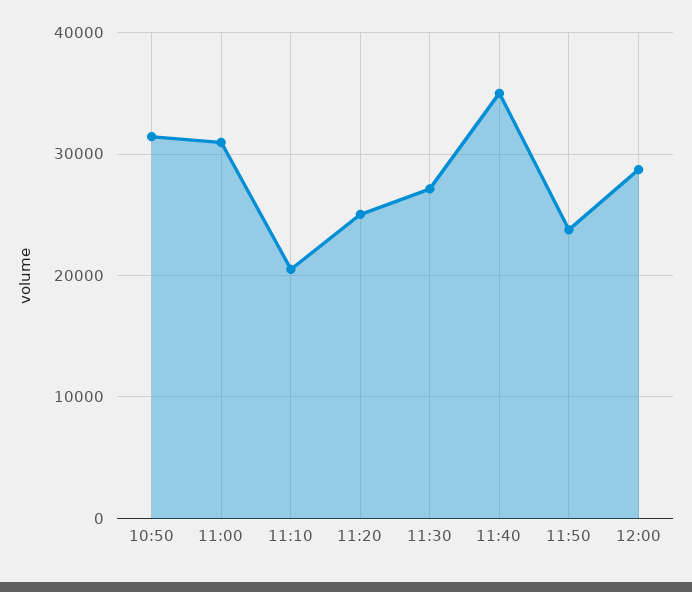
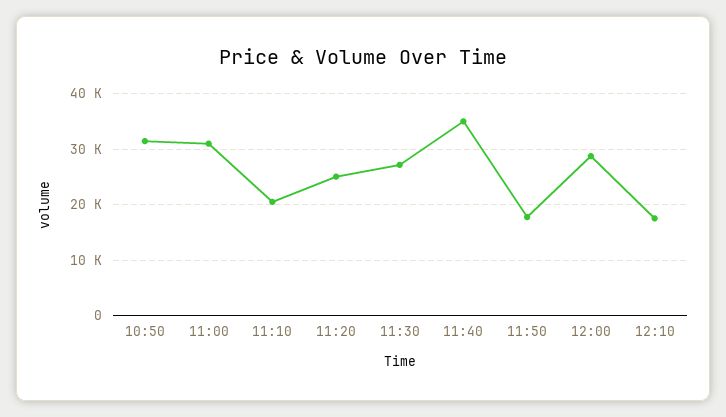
11:50: 24000 -> 18000
12:10: none -> 18000

